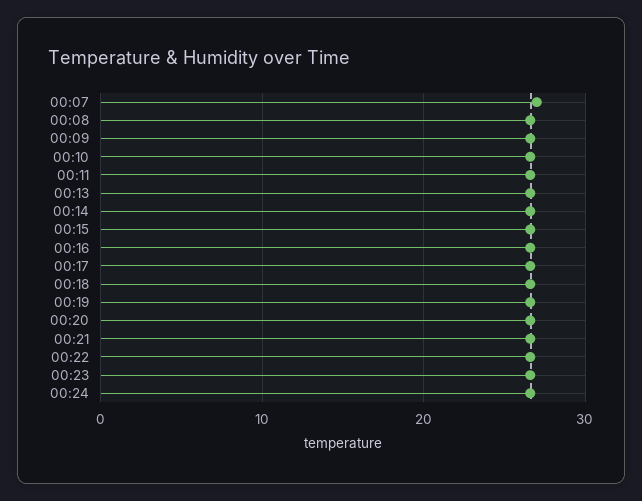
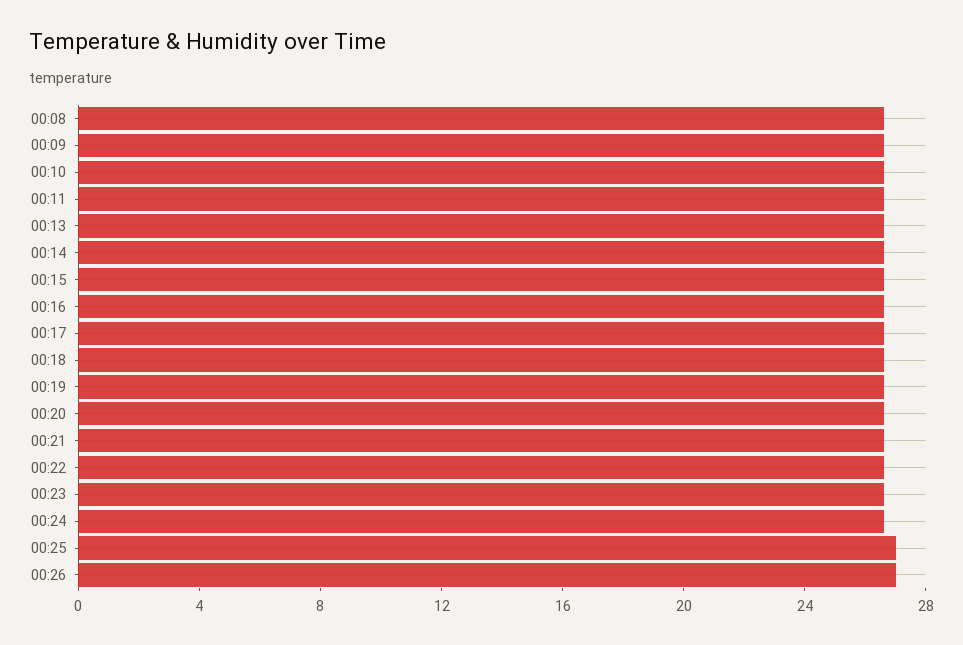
00:07: 27 -> none
00:25: none -> 27
00:26: none -> 27

